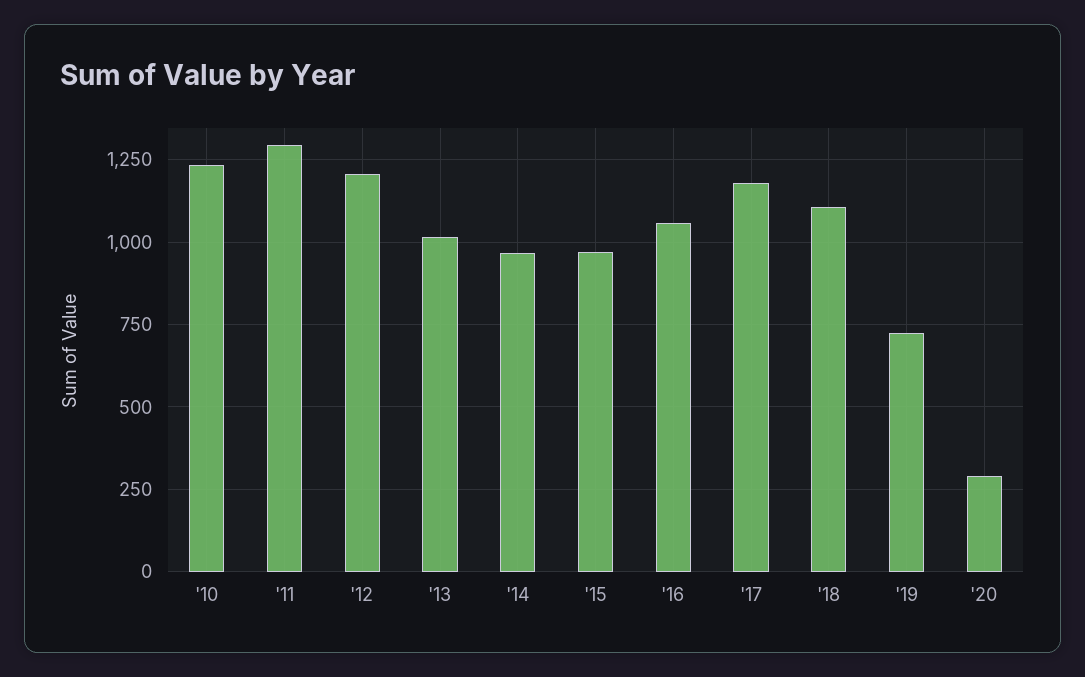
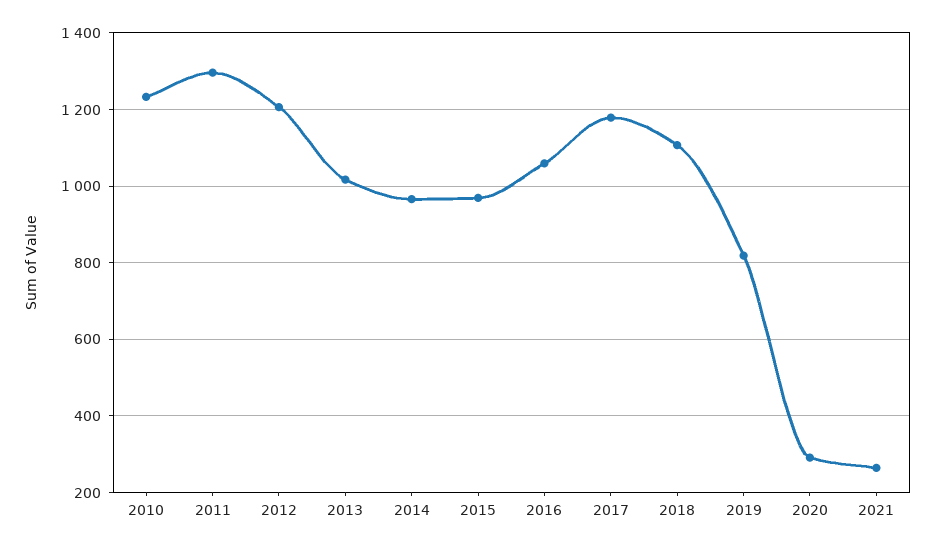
'19: 725 -> 820
2021: none -> 260

